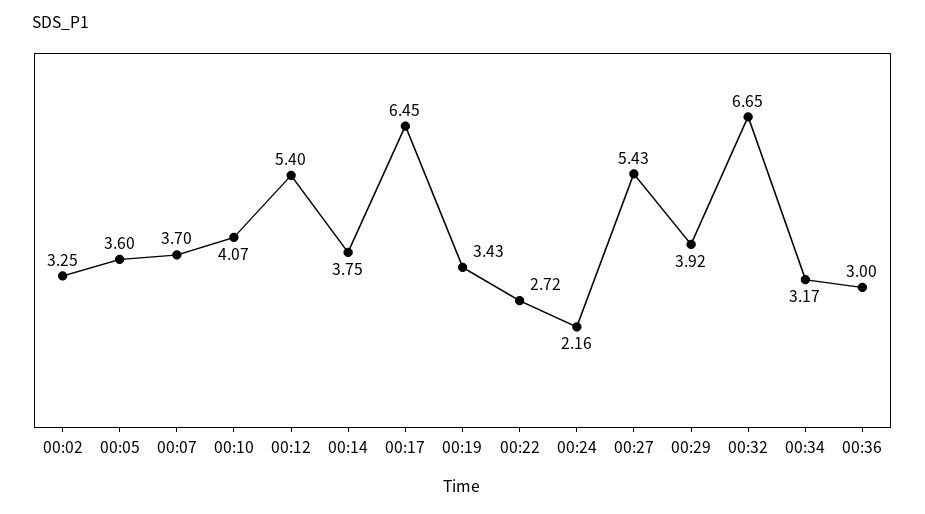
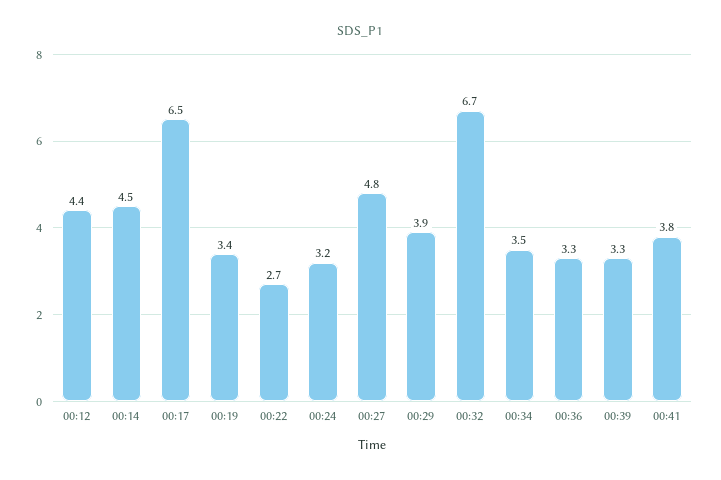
00:02: 3.25 -> none
00:05: 3.6 -> none
00:07: 3.7 -> none
00:10: 4.07 -> none
00:12: 5.4 -> 4.4
00:14: 3.75 -> 4.5
00:24: 2.16 -> 3.2
00:27: 5.43 -> 4.8
00:34: 3.17 -> 3.5
00:36: 3 -> 3.3
00:39: none -> 3.3
00:41: none -> 3.8

